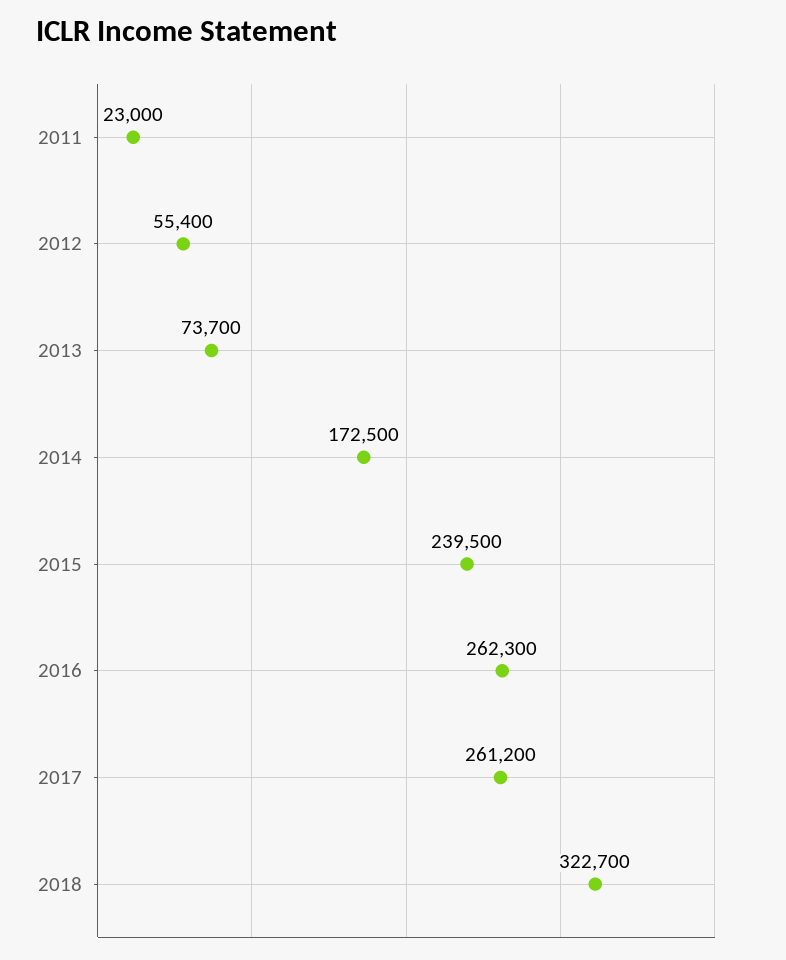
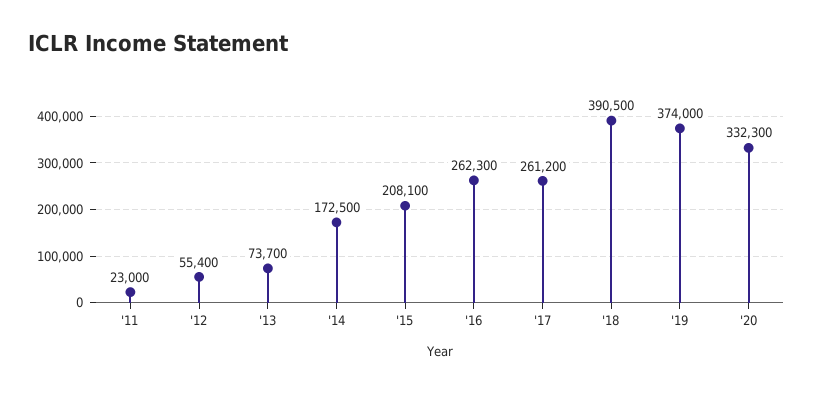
2015: 239500 -> 208100
2018: 322700 -> 390500
'19: none -> 374000
'20: none -> 332300

